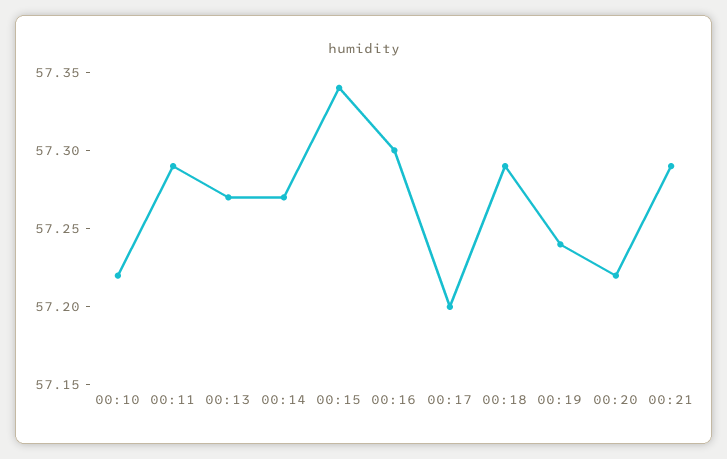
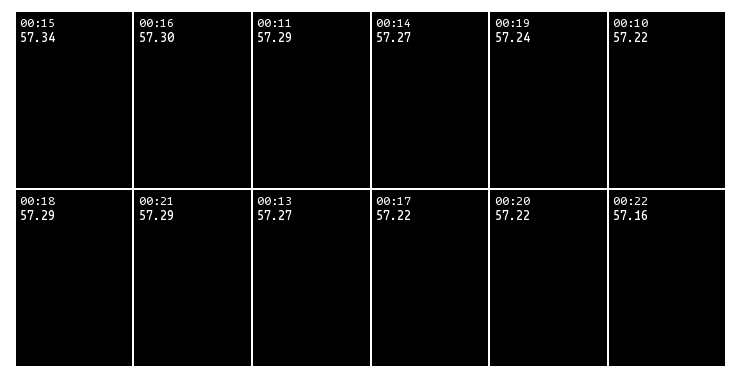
00:17: 57.2 -> 57.22
00:22: none -> 57.16

